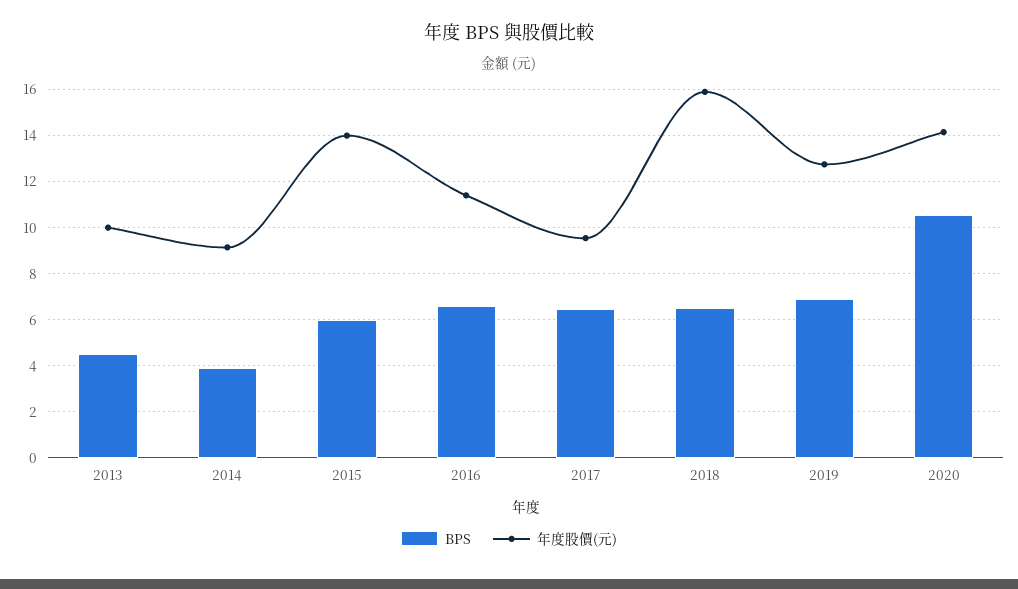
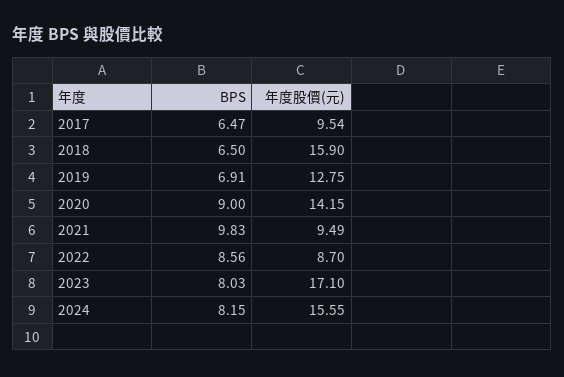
BPS, 2013: 4.5 -> none
年度股價(元), 2013: 10 -> none
BPS, 2014: 4 -> none
年度股價(元), 2014: 9 -> none
BPS, 2015: 6 -> none
年度股價(元), 2015: 14 -> none
BPS, 2016: 6.5 -> none
年度股價(元), 2016: 11.5 -> none
BPS, 2020: 10.5 -> 9
BPS, 2021: none -> 9.83
年度股價(元), 2021: none -> 9.49
BPS, 2022: none -> 8.56
年度股價(元), 2022: none -> 8.7
BPS, 2023: none -> 8.03
年度股價(元), 2023: none -> 17.1
BPS, 2024: none -> 8.15
年度股價(元), 2024: none -> 15.55

